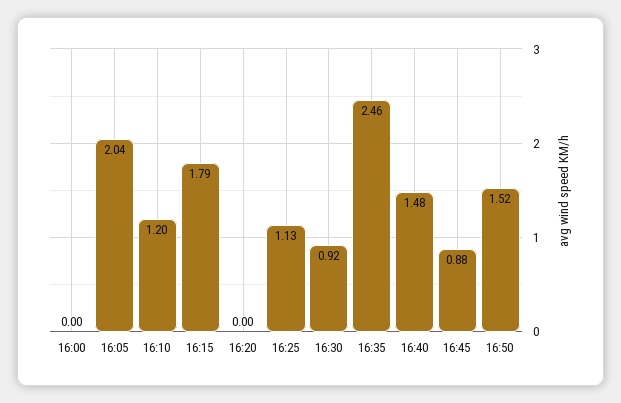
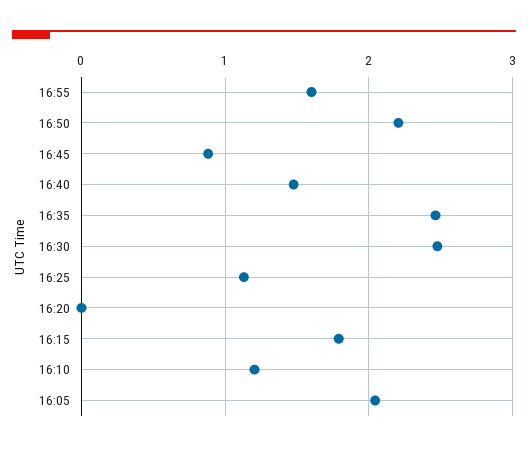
16:00: 0 -> none
16:30: 0.92 -> 2.5
16:50: 1.52 -> 2.2
16:55: none -> 1.6

